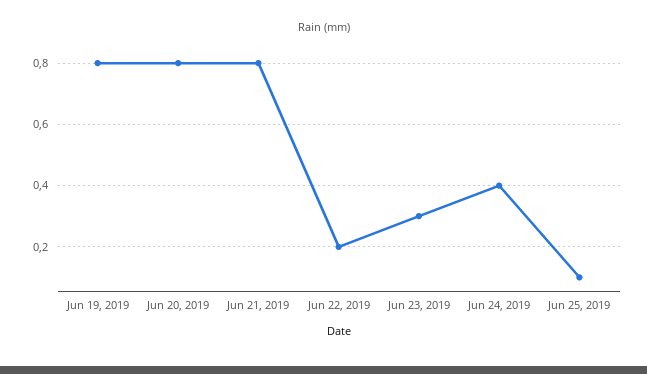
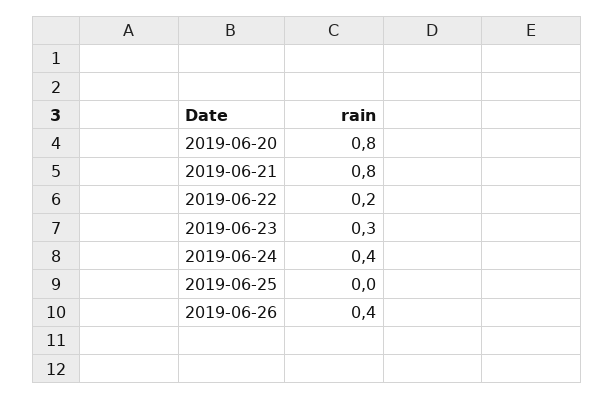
Jun 19, 2019: 0.8 -> none
Jun 25, 2019: 0.1 -> 0
2019-06-26: none -> 0.4

